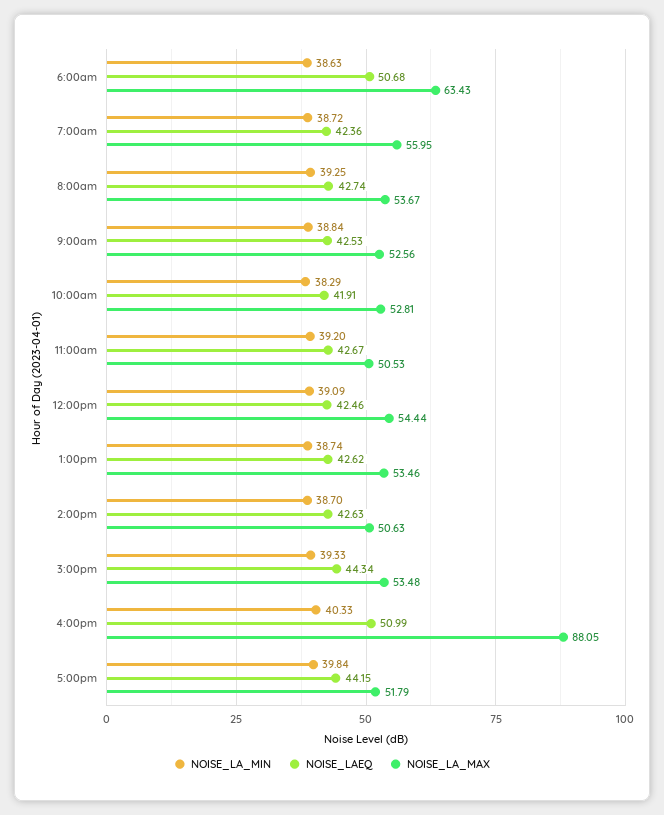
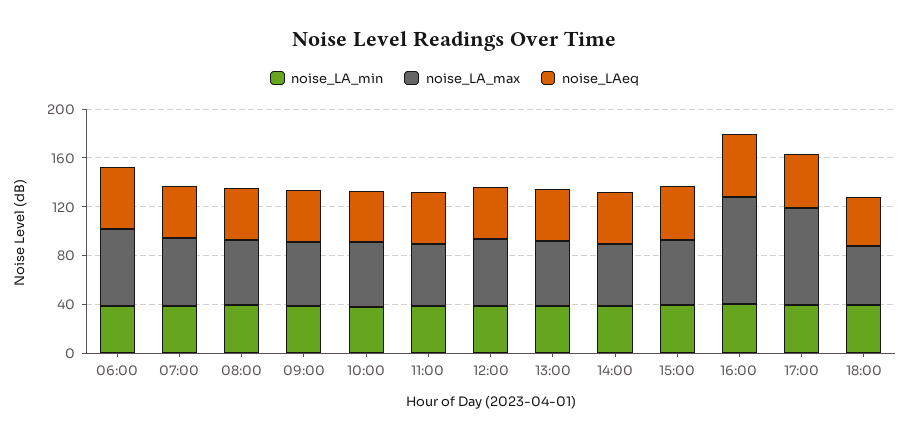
NOISE_LA_MAX, 5:00pm: 51.79 -> 80
NOISE_LA_MIN, 18:00: none -> 40
NOISE_LA_MAX, 18:00: none -> 50
NOISE_LAEQ, 18:00: none -> 40

